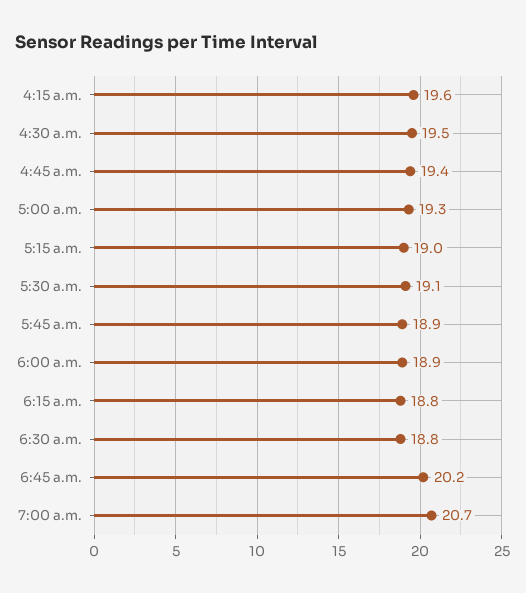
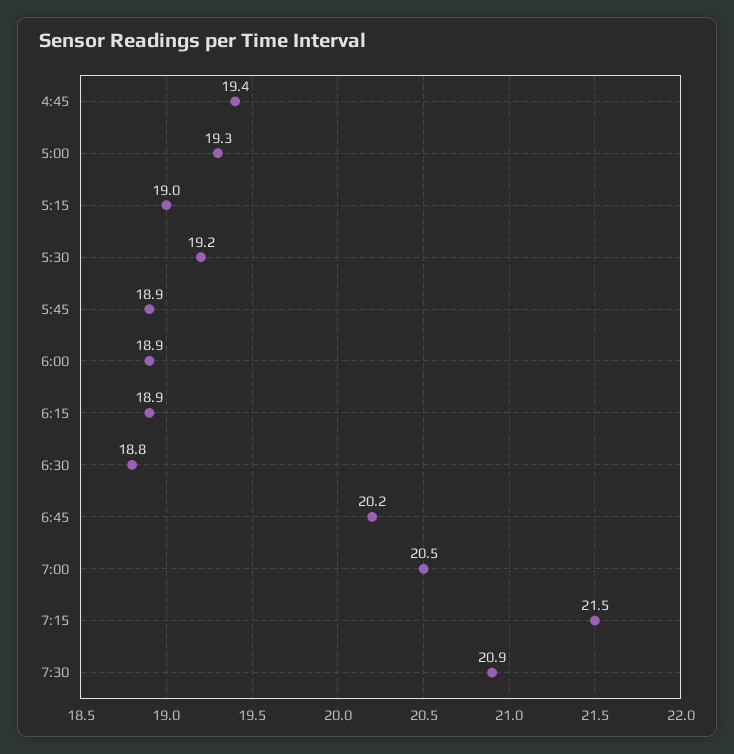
4:15 a.m.: 19.6 -> none
4:30 a.m.: 19.5 -> none
5:30 a.m.: 19.1 -> 19.2
6:15 a.m.: 18.8 -> 18.9
7:00 a.m.: 20.7 -> 20.5
7:15: none -> 21.5
7:30: none -> 20.9

